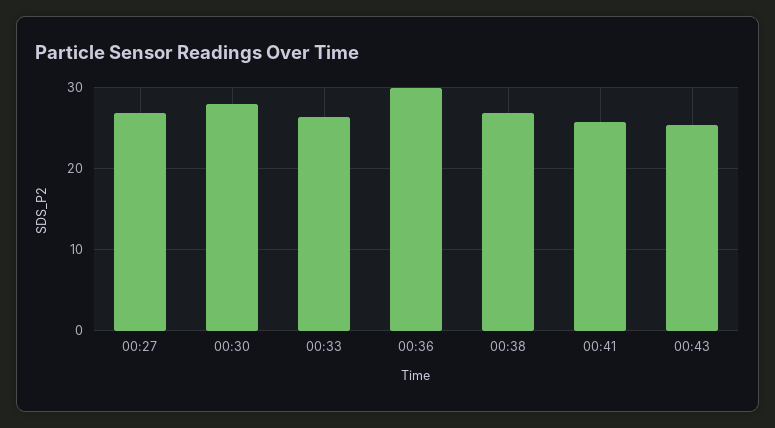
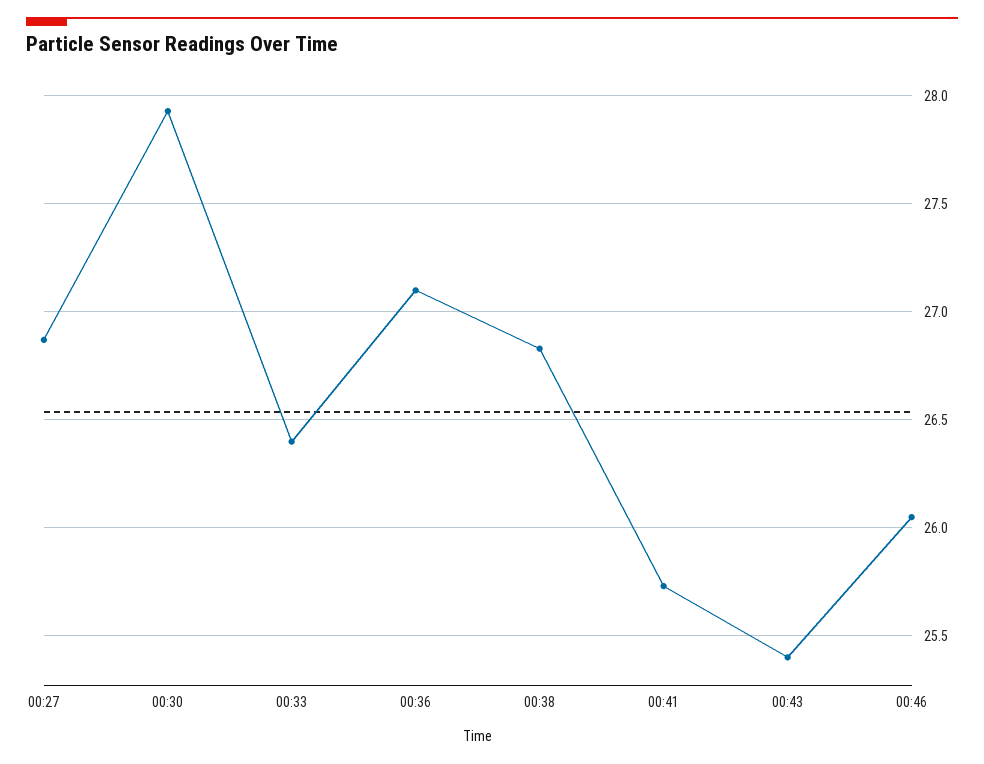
00:36: 30 -> 27.1
00:46: none -> 26.05

